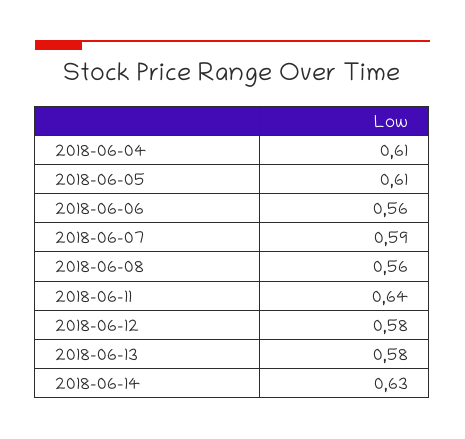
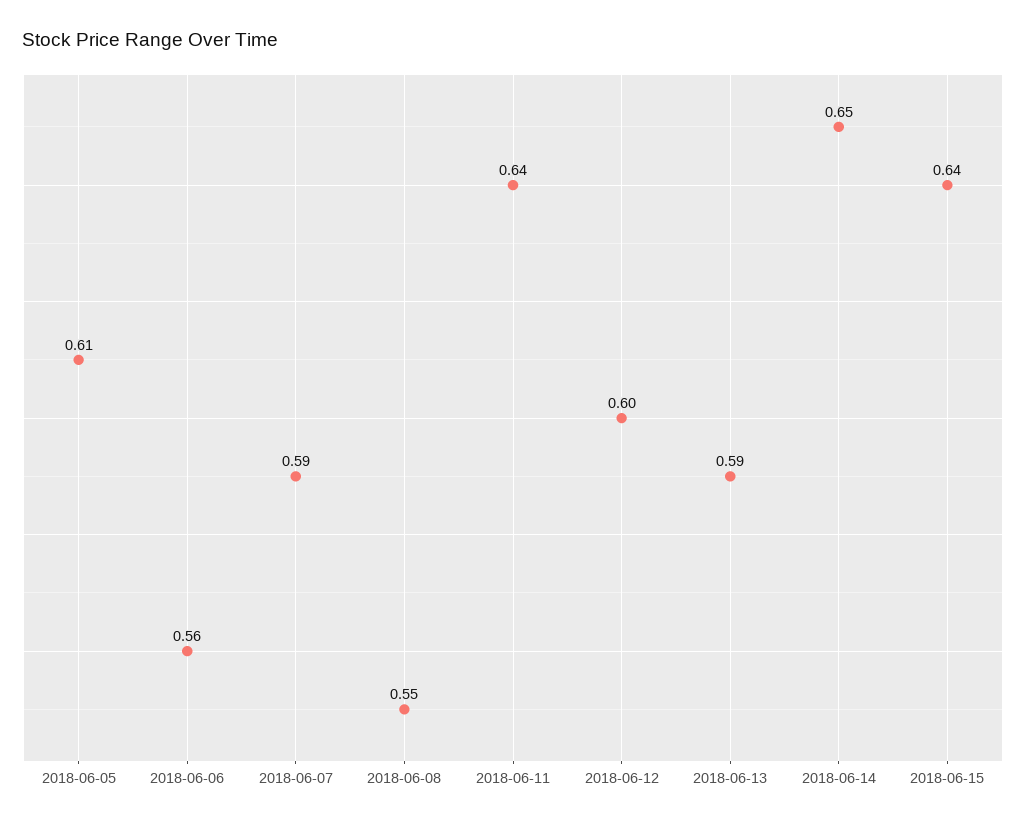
2018-06-04: 0.61 -> none
2018-06-08: 0.56 -> 0.55
2018-06-12: 0.58 -> 0.6
2018-06-13: 0.58 -> 0.59
2018-06-14: 0.63 -> 0.65
2018-06-15: none -> 0.64

